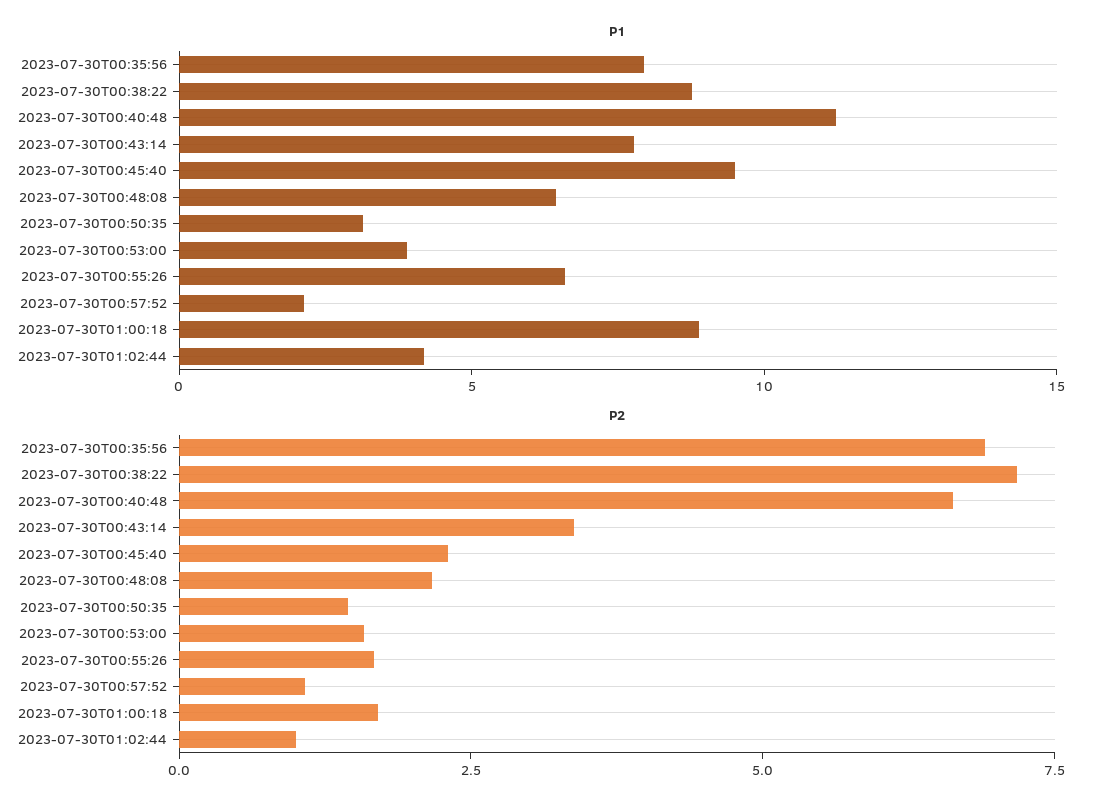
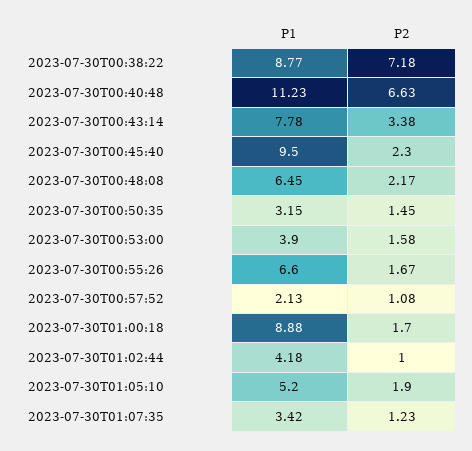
P1, 2023-07-30T00:35:56: 8 -> none
P2, 2023-07-30T00:35:56: 7 -> none
P1, 2023-07-30T01:05:10: none -> 5.2
P2, 2023-07-30T01:05:10: none -> 1.9
P1, 2023-07-30T01:07:35: none -> 3.42
P2, 2023-07-30T01:07:35: none -> 1.23

